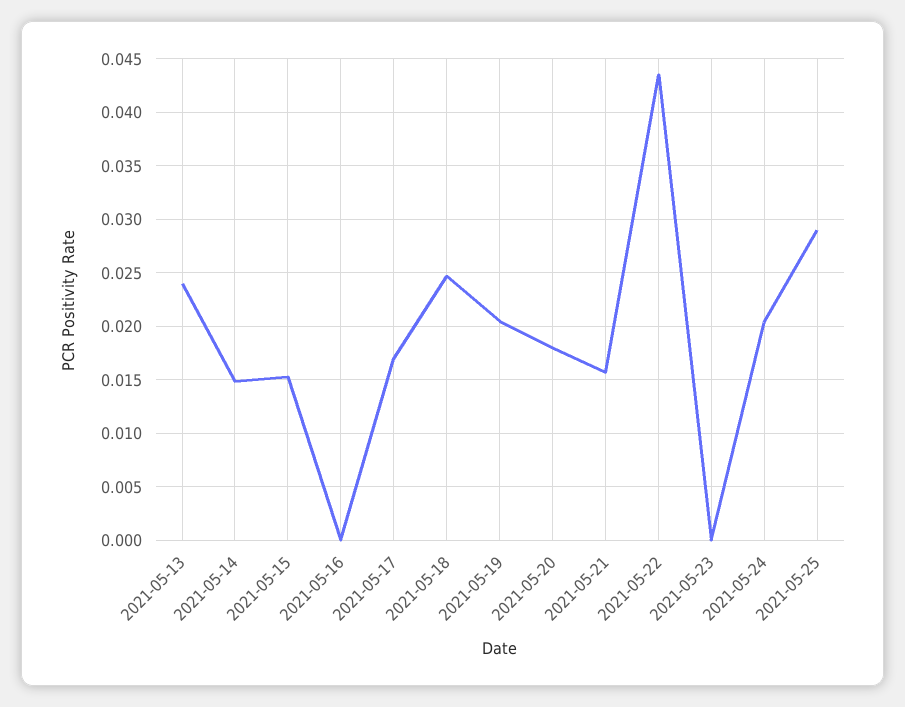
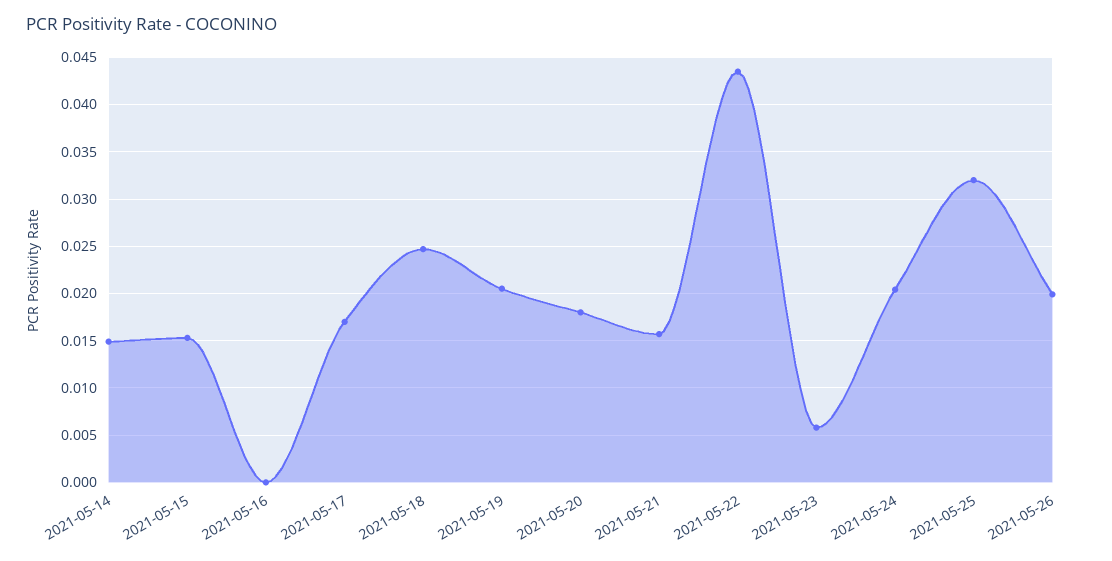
2021-05-13: 0.024 -> none
2021-05-23: 0 -> 0.006
2021-05-25: 0.029 -> 0.032
2021-05-26: none -> 0.02

